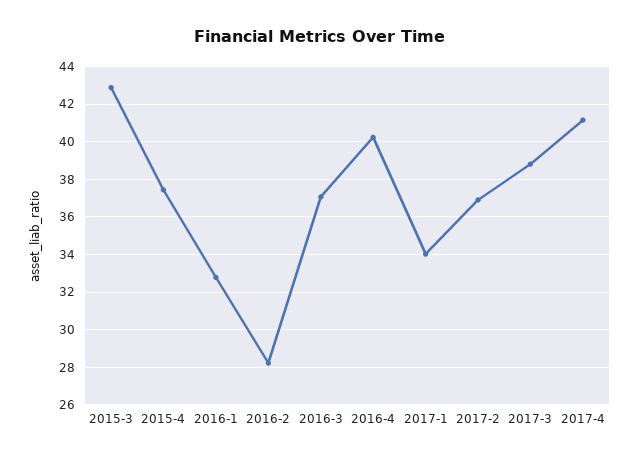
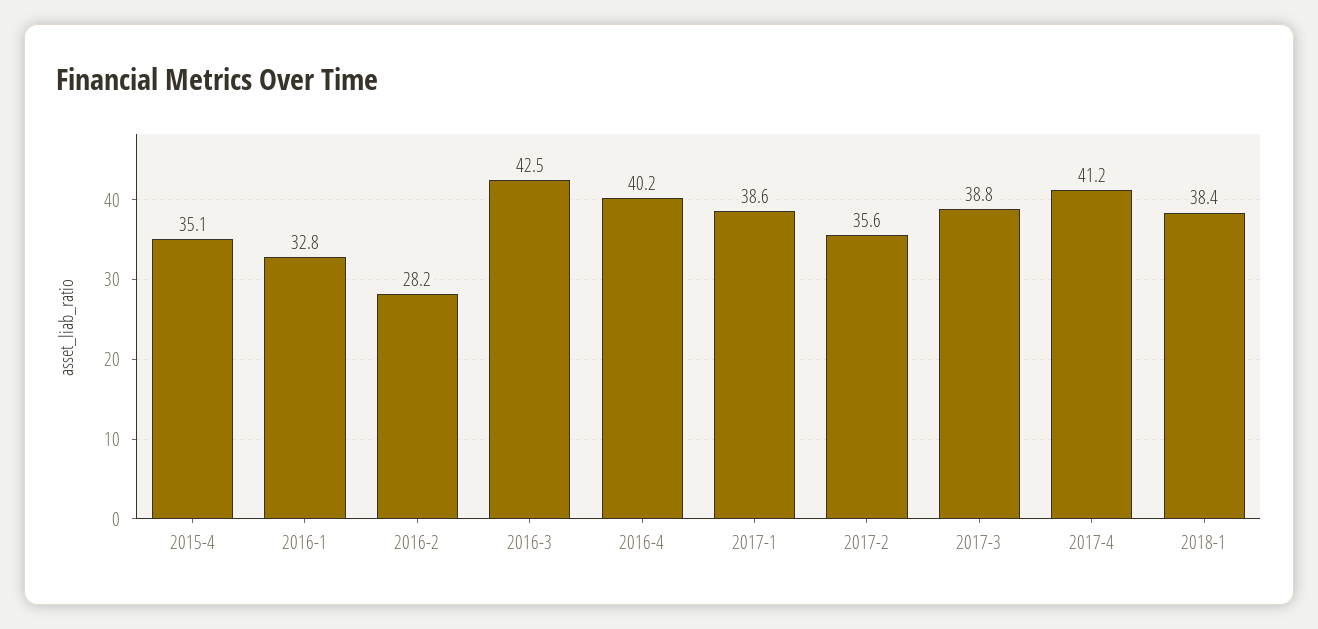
2015-3: 43 -> none
2015-4: 37.5 -> 35.1
2016-3: 37 -> 42.5
2017-1: 34 -> 38.6
2017-2: 37 -> 35.6
2018-1: none -> 38.4

